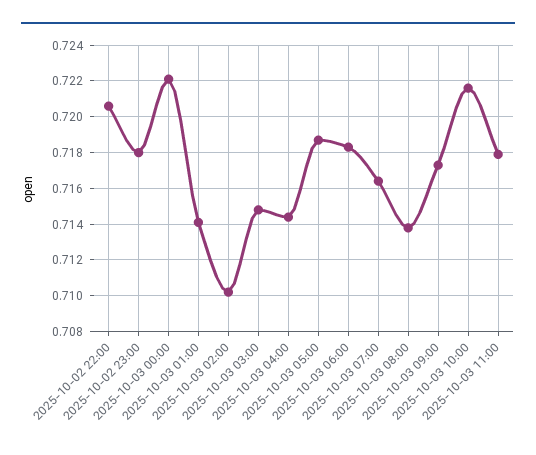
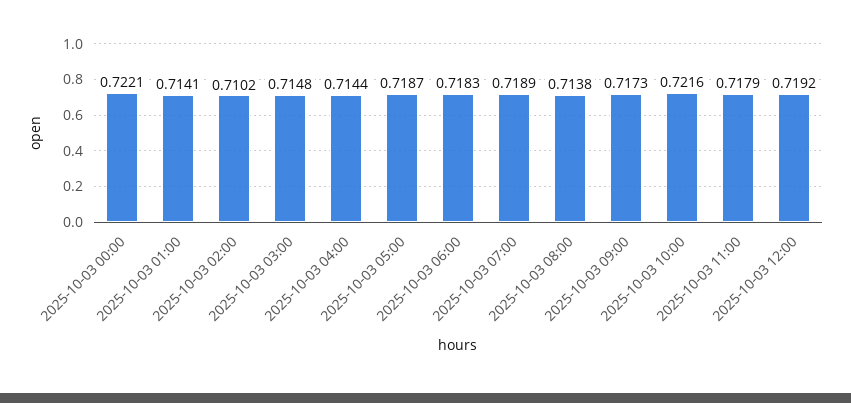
2025-10-02 22:00: 0.7205 -> none
2025-10-02 23:00: 0.718 -> none
2025-10-03 07:00: 0.7165 -> 0.7189
2025-10-03 12:00: none -> 0.7192

